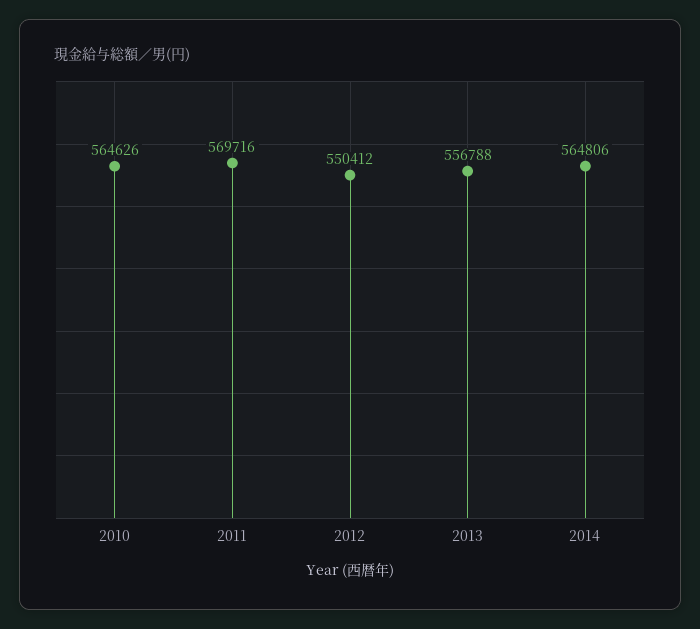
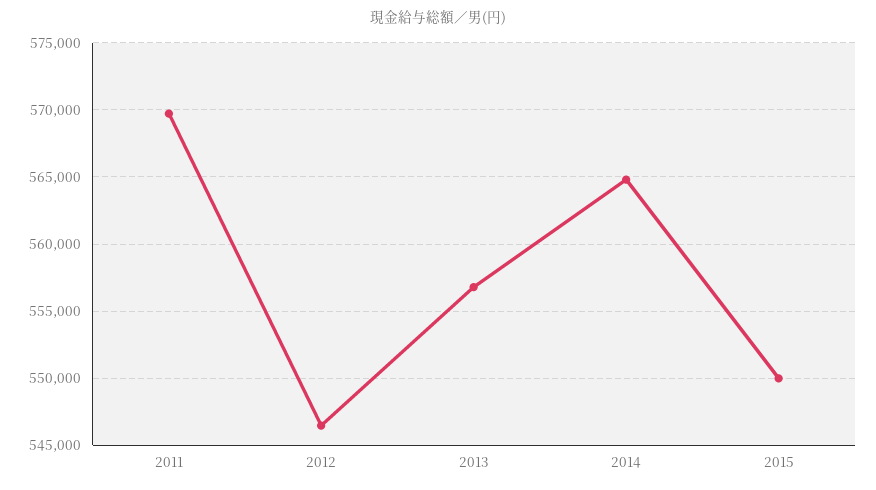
2010: 564626 -> none
2012: 550412 -> 546500
2015: none -> 550000

